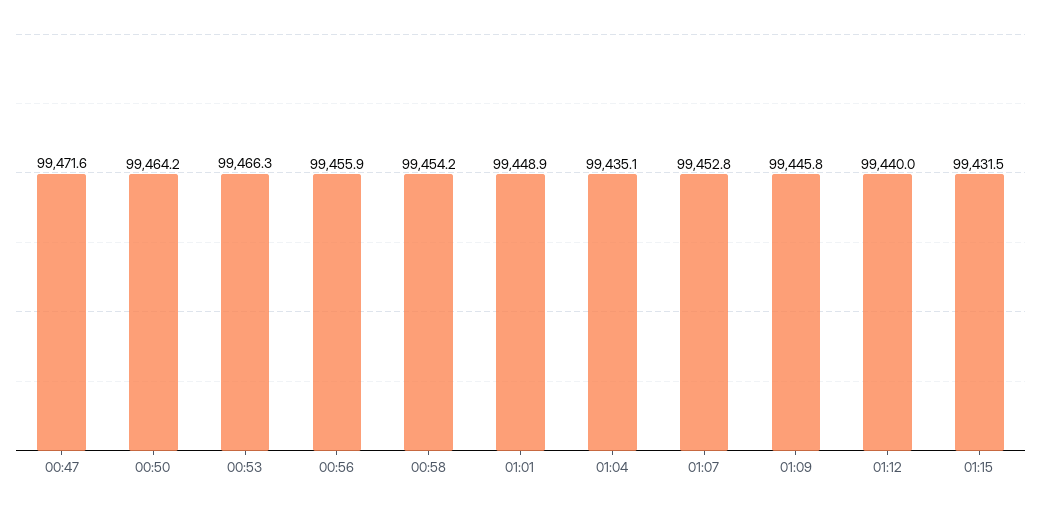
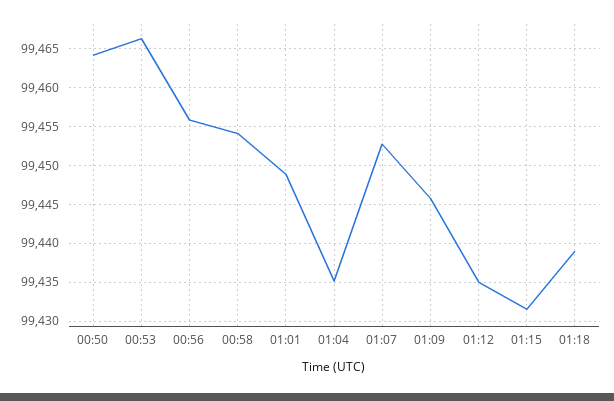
00:47: 99471.6 -> none
01:12: 99440 -> 99435
01:18: none -> 99439

